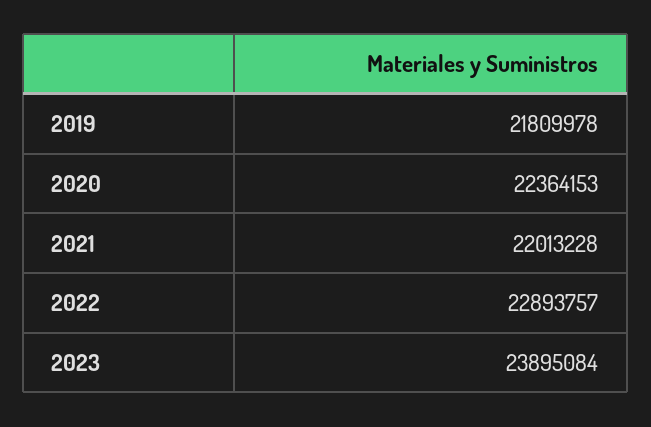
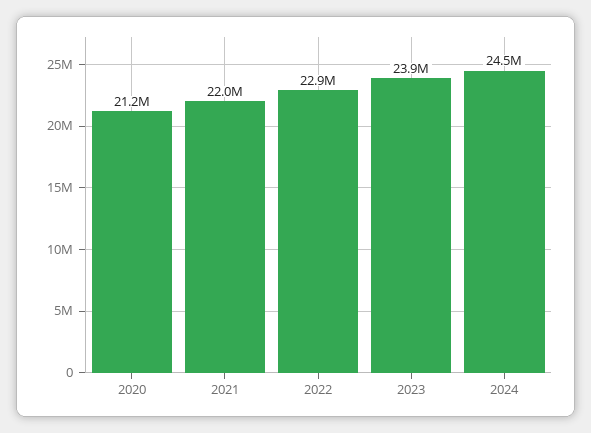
2019: 21809978 -> none
2020: 22364153 -> 21200000
2024: none -> 24500000

